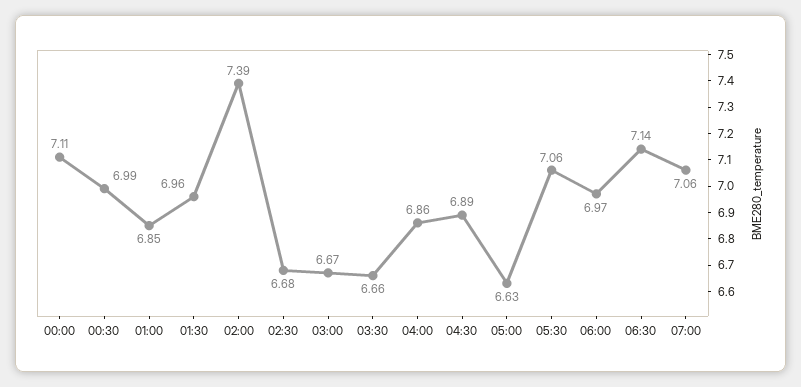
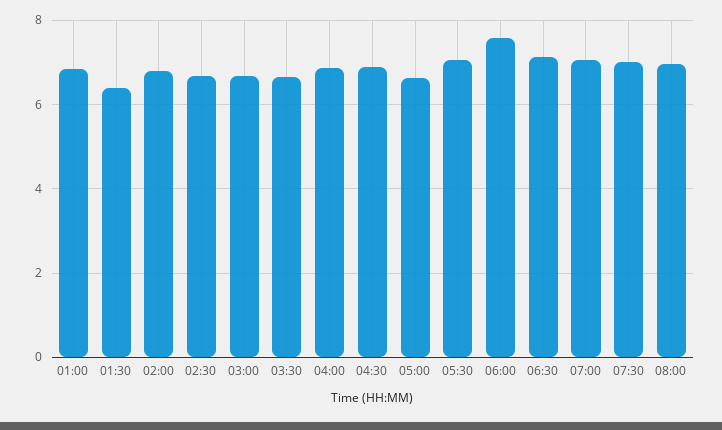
00:00: 7.11 -> none
00:30: 6.99 -> none
01:30: 6.96 -> 6.4
02:00: 7.39 -> 6.8
06:00: 6.97 -> 7.6
07:30: none -> 7
08:00: none -> 7

